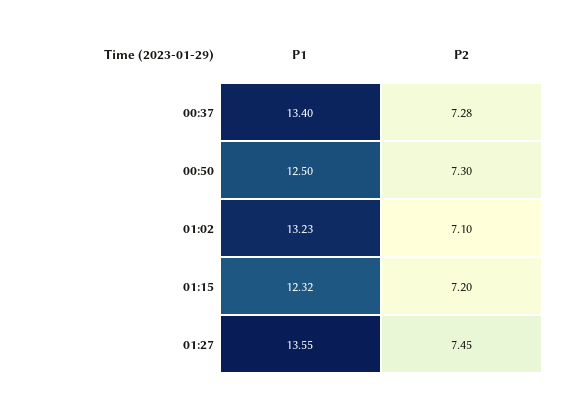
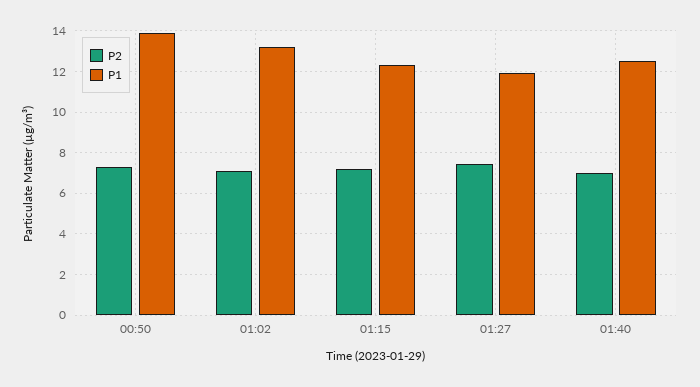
P1, 00:37: 13.4 -> none
P2, 00:37: 7.28 -> none
P1, 00:50: 12.5 -> 14
P1, 01:27: 13.55 -> 12
P2, 01:40: none -> 7
P1, 01:40: none -> 12.5

